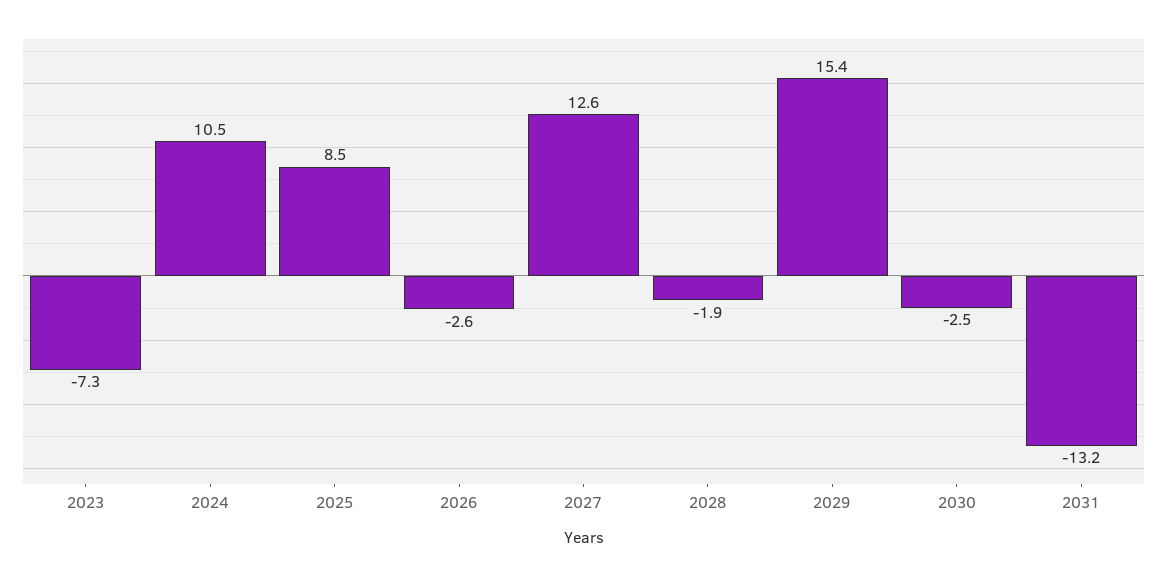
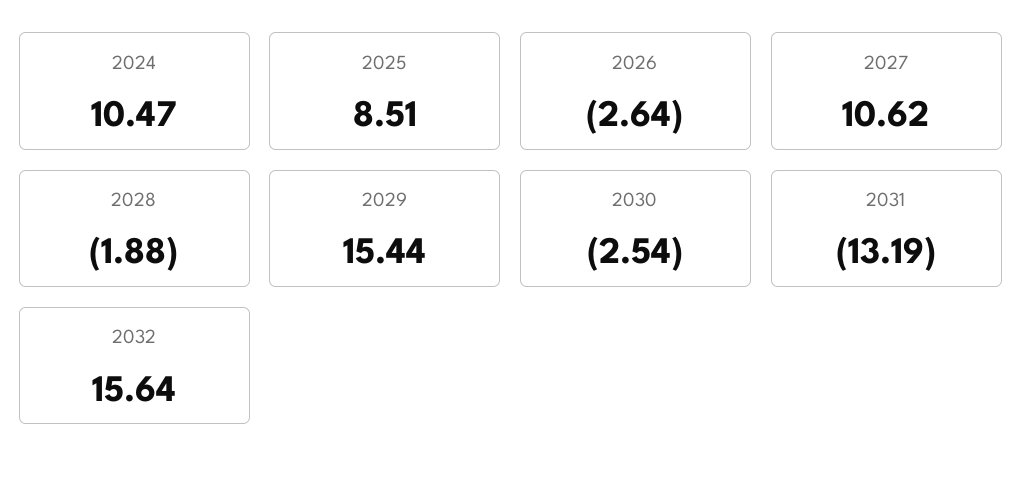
2023: -7.3 -> none
2027: 12.6 -> 10.62
2032: none -> 15.64

